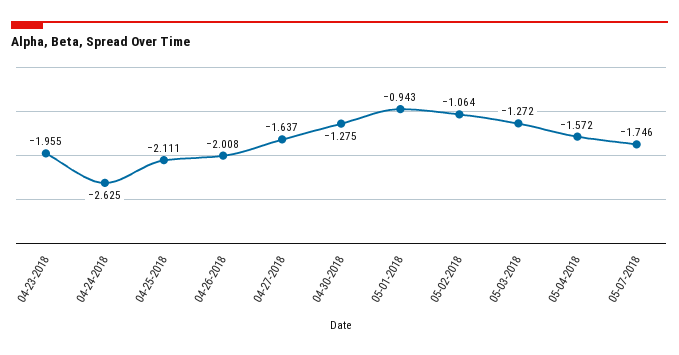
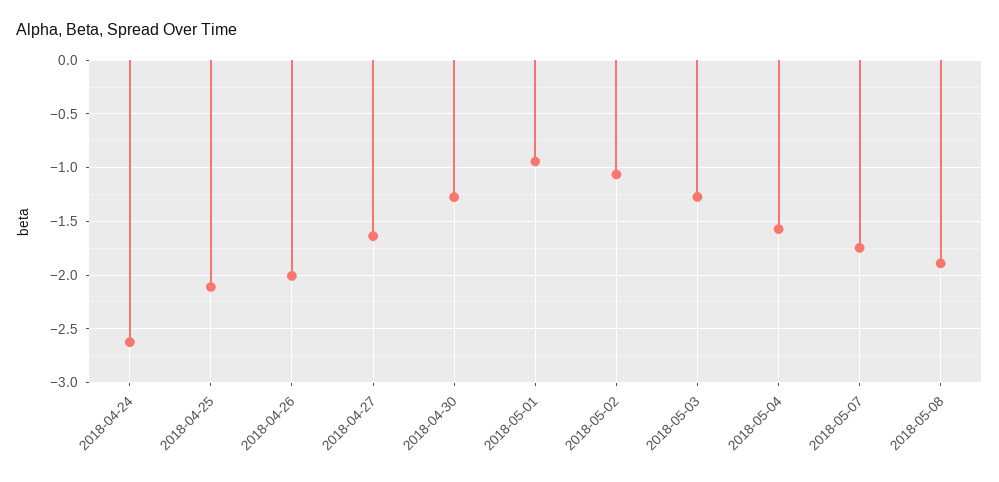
04-23-2018: -1.955 -> none
2018-05-08: none -> -1.9

